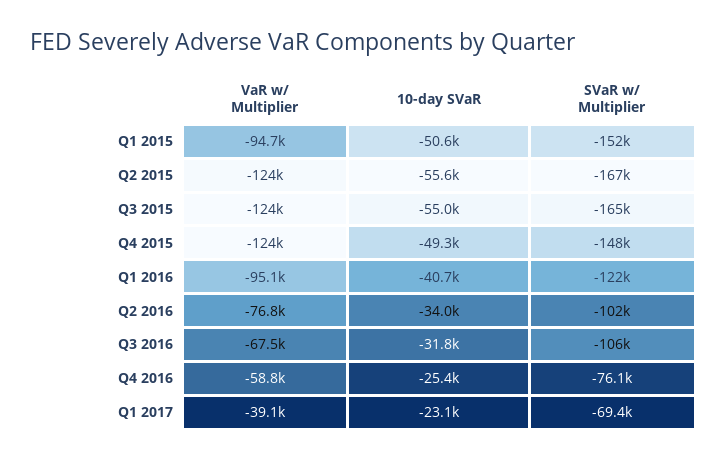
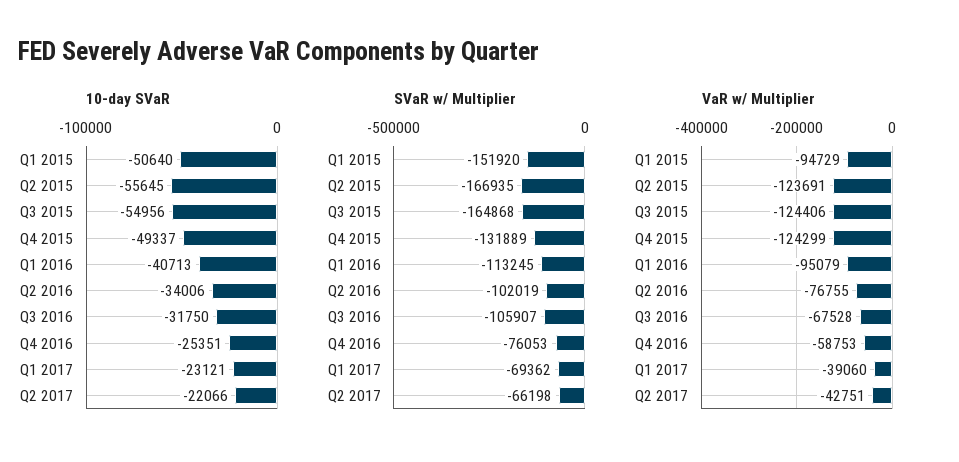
SVaR w/ Multiplier, Q4 2015: -148000 -> -131889
SVaR w/ Multiplier, Q1 2016: -122000 -> -113245
10-day SVaR, Q2 2017: none -> -22066
SVaR w/ Multiplier, Q2 2017: none -> -66198
VaR w/ Multiplier, Q2 2017: none -> -42751

